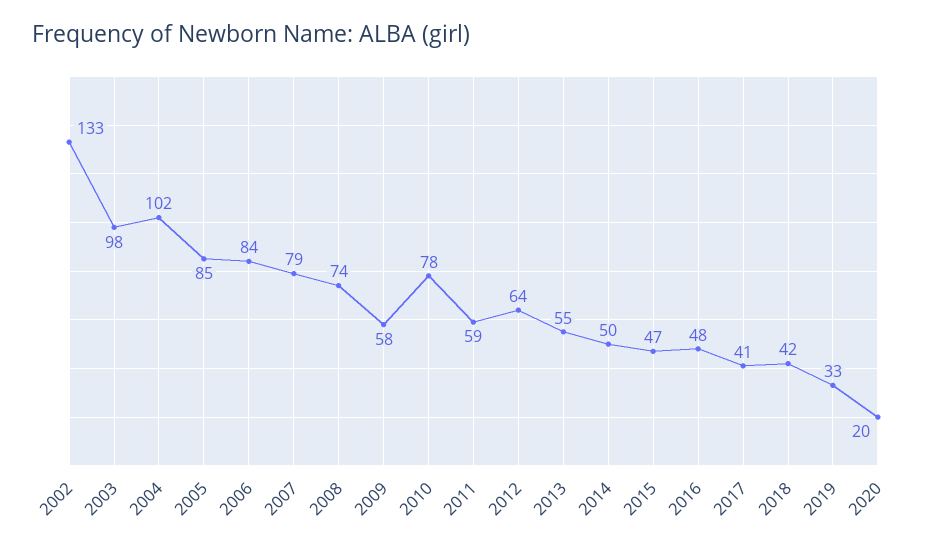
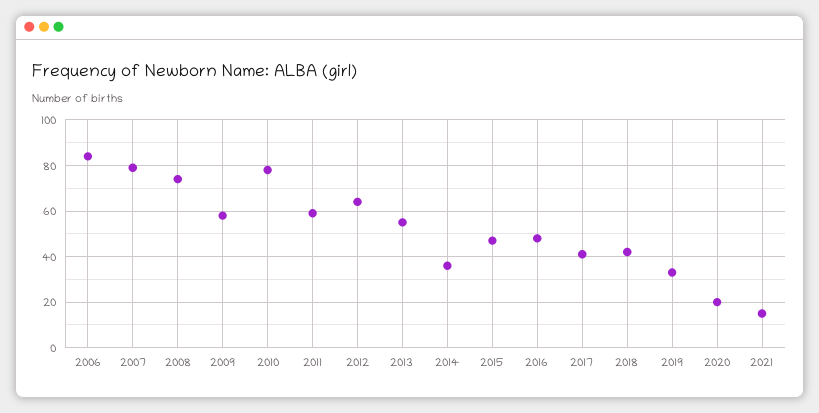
2002: 133 -> none
2003: 98 -> none
2004: 102 -> none
2005: 85 -> none
2014: 50 -> 35
2021: none -> 15

